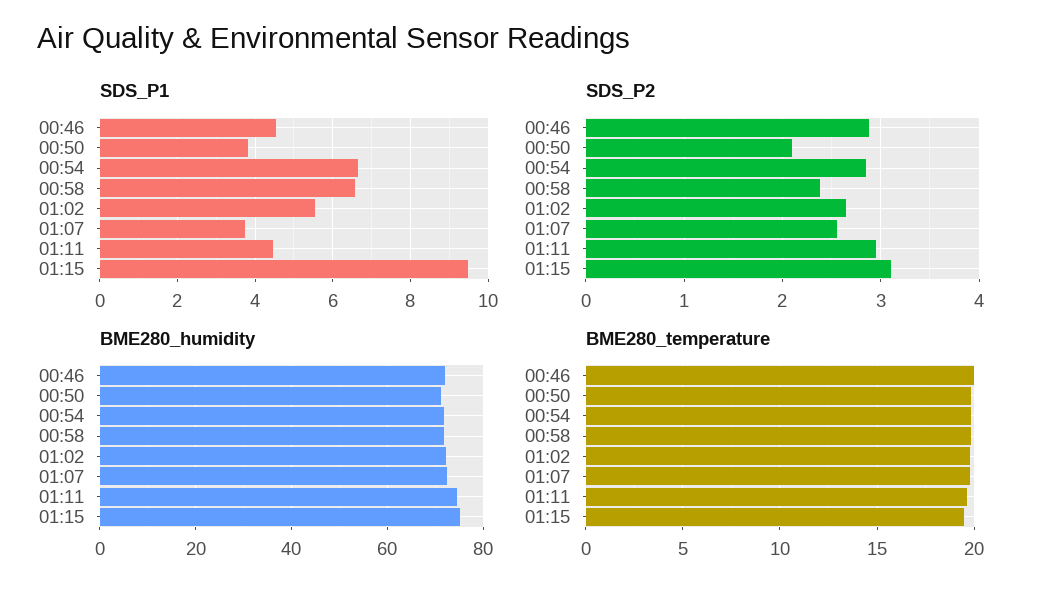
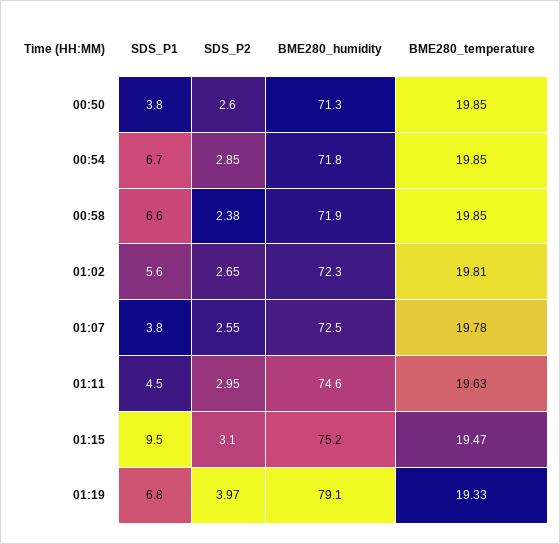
SDS_P1, 00:46: 4.6 -> none
SDS_P2, 00:46: 2.9 -> none
SDS_P2, 00:50: 2.1 -> 2.6
BME280_humidity, 00:46: 72 -> none
BME280_temperature, 00:46: 20 -> none
SDS_P1, 01:19: none -> 6.8
SDS_P2, 01:19: none -> 3.97
BME280_humidity, 01:19: none -> 79.1
BME280_temperature, 01:19: none -> 19.33

